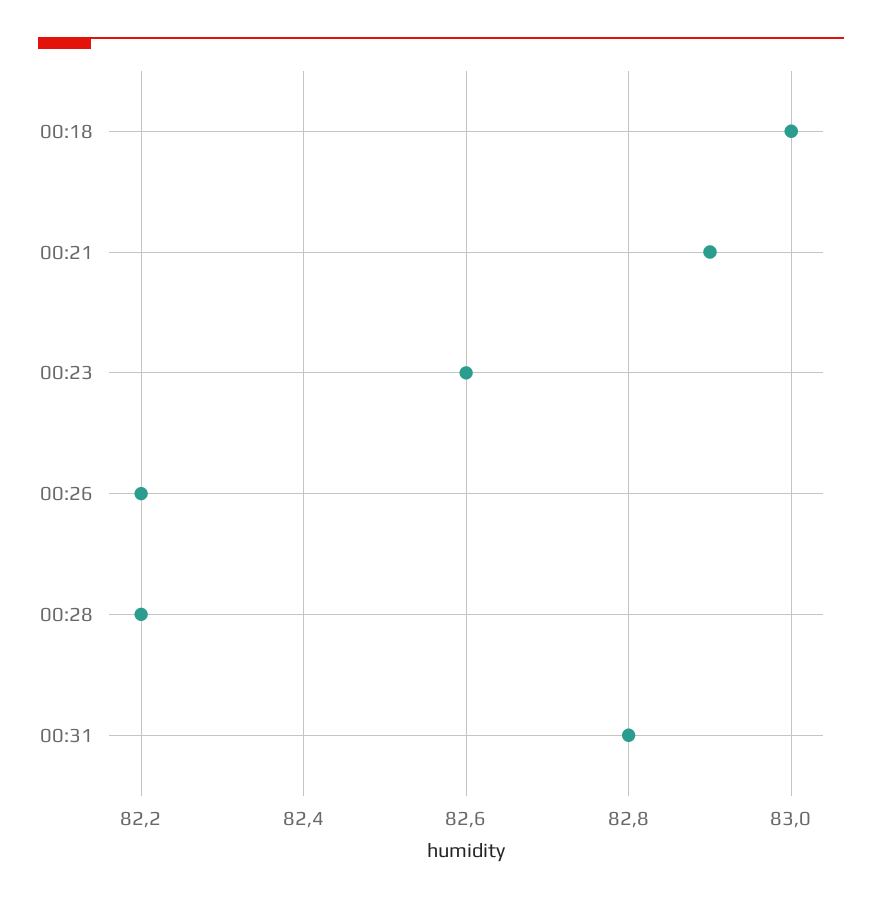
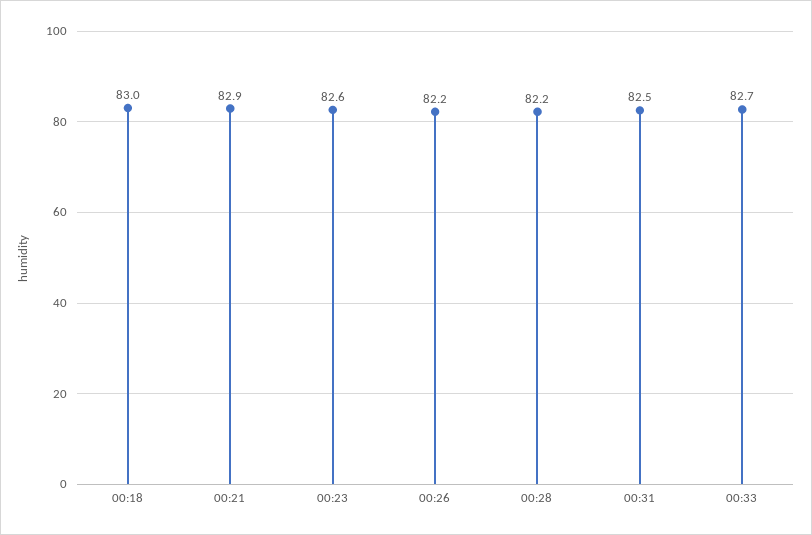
00:31: 82.8 -> 82.5
00:33: none -> 82.7

